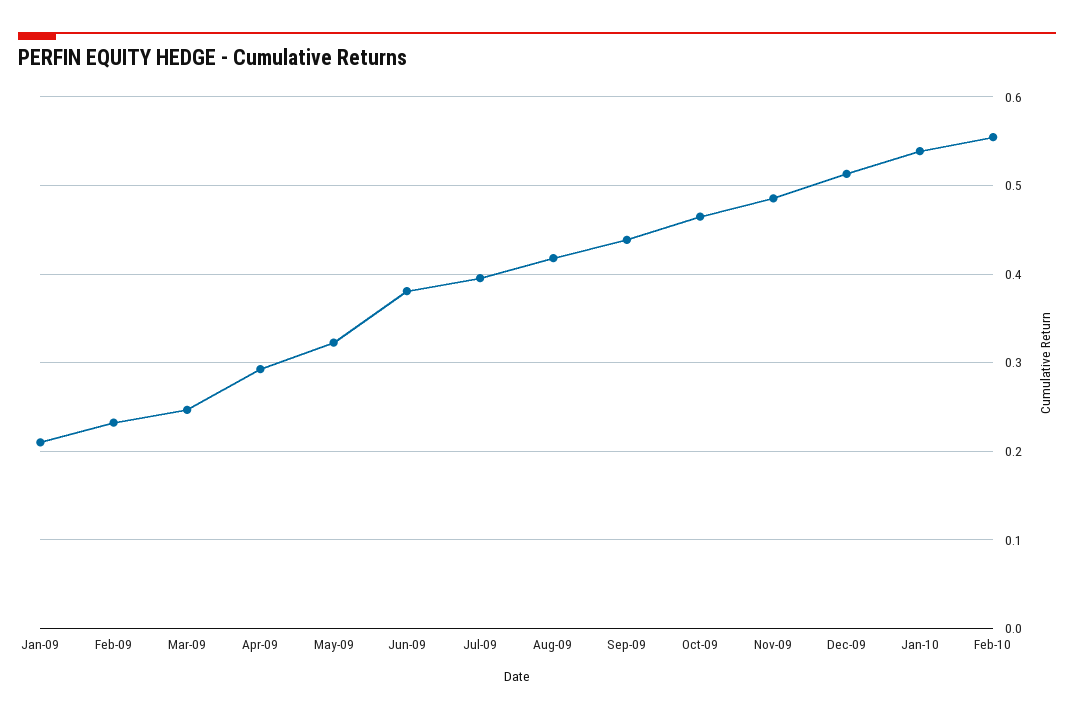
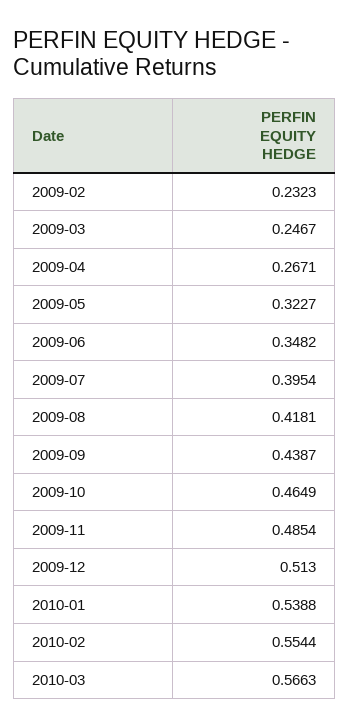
Jan-09: 0.21 -> none
Apr-09: 0.29 -> 0.2671
Jun-09: 0.38 -> 0.3482
2010-03: none -> 0.5663

